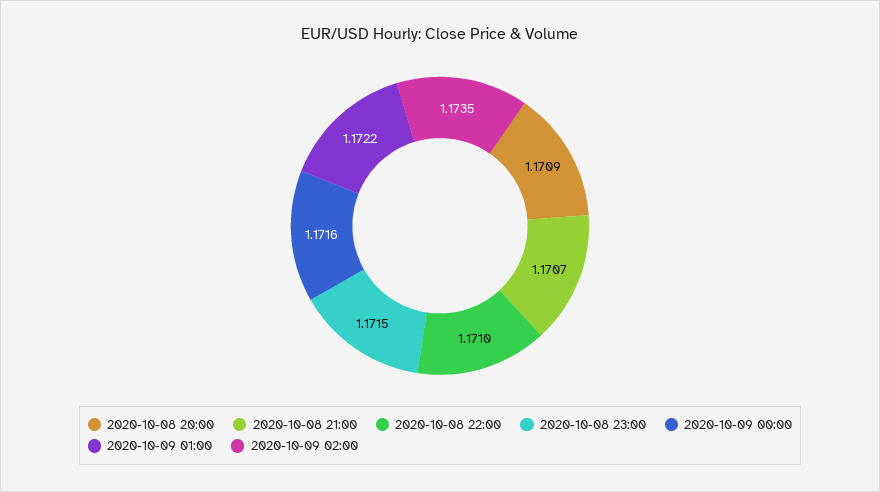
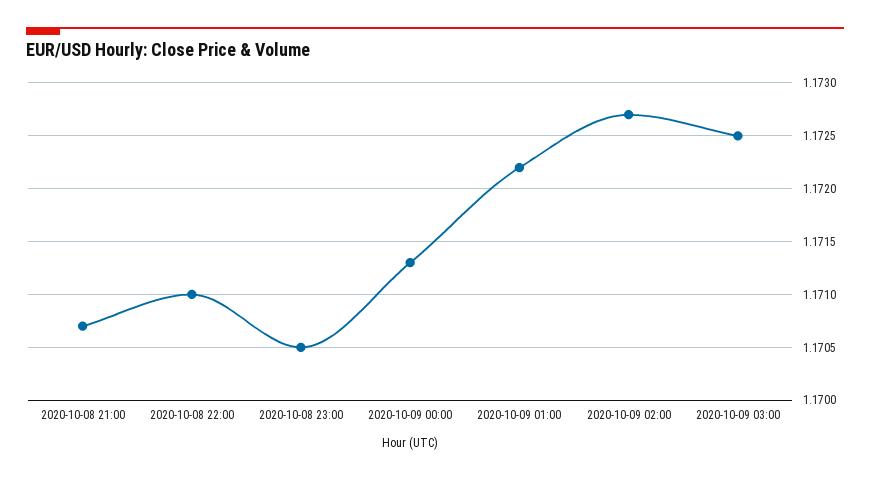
2020-10-08 20:00: 1.1709 -> none
2020-10-08 23:00: 1.1715 -> 1.1705
2020-10-09 00:00: 1.1716 -> 1.1713
2020-10-09 02:00: 1.1735 -> 1.1727
2020-10-09 03:00: none -> 1.1725

